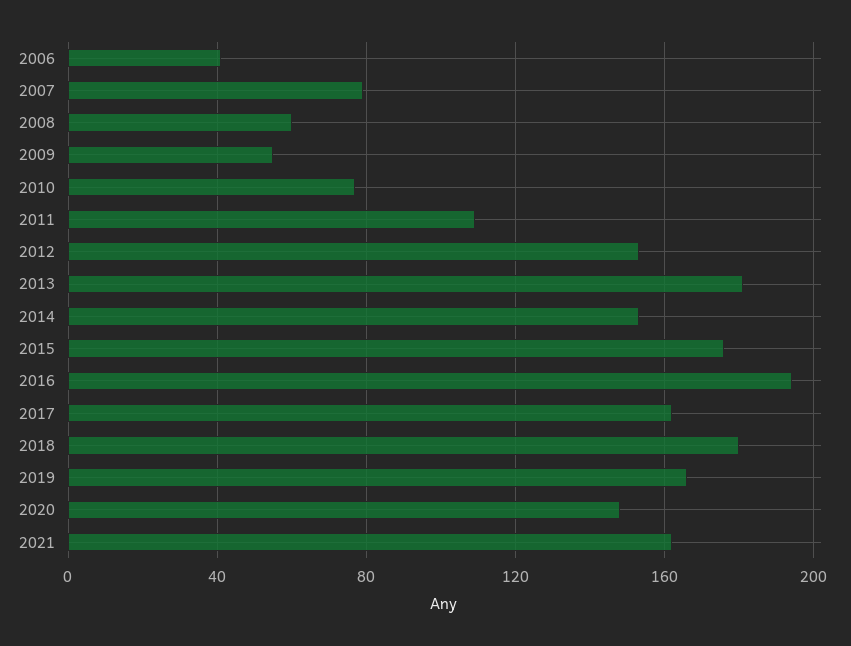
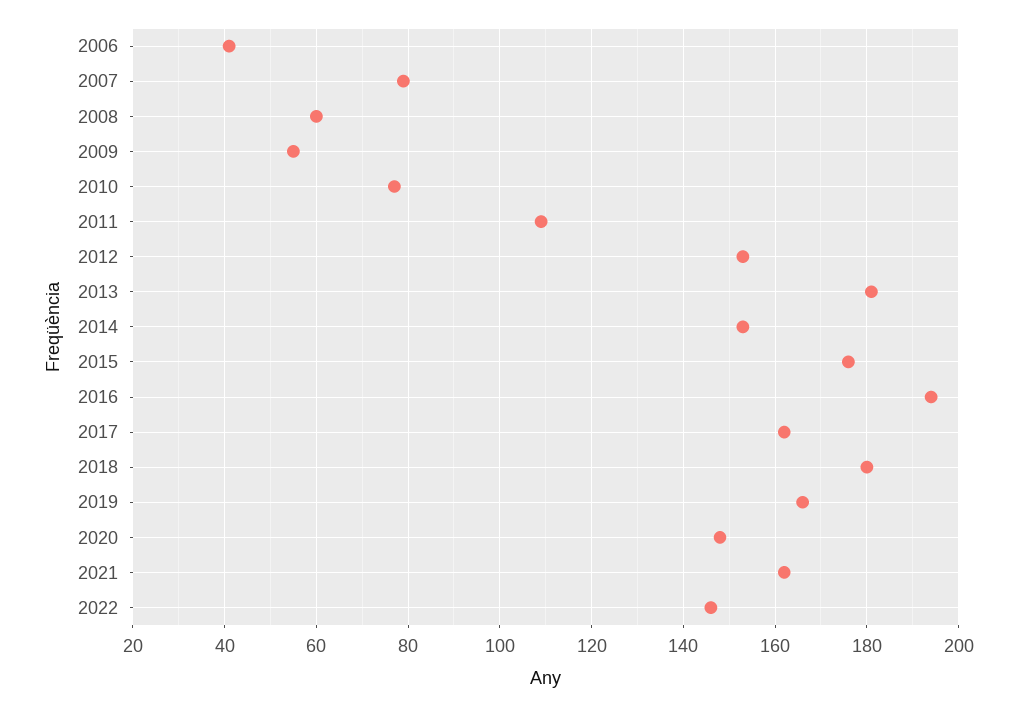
2022: none -> 145

